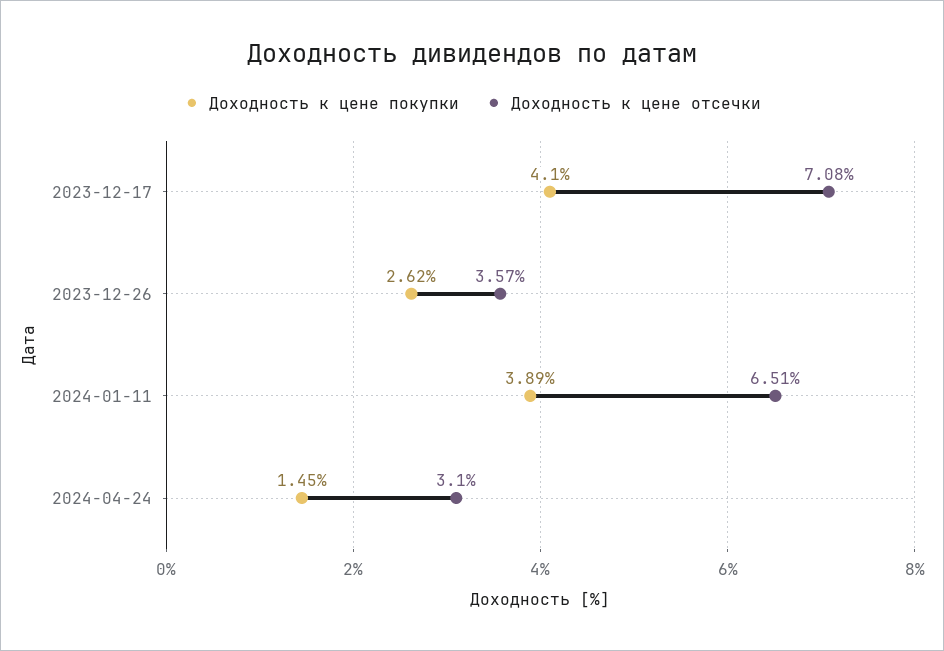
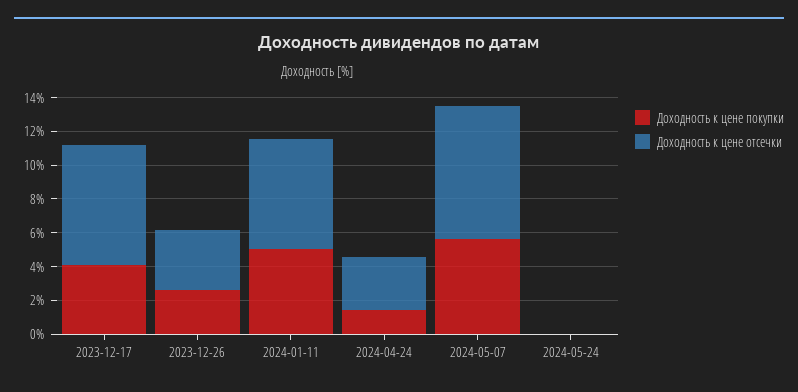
Доходность к цене покупки, 2024-01-11: 3.89 -> 5
Доходность к цене покупки, 2024-05-07: none -> 5.5
Доходность к цене отсечки, 2024-05-07: none -> 8
Доходность к цене покупки, 2024-05-24: none -> 0
Доходность к цене отсечки, 2024-05-24: none -> 0

